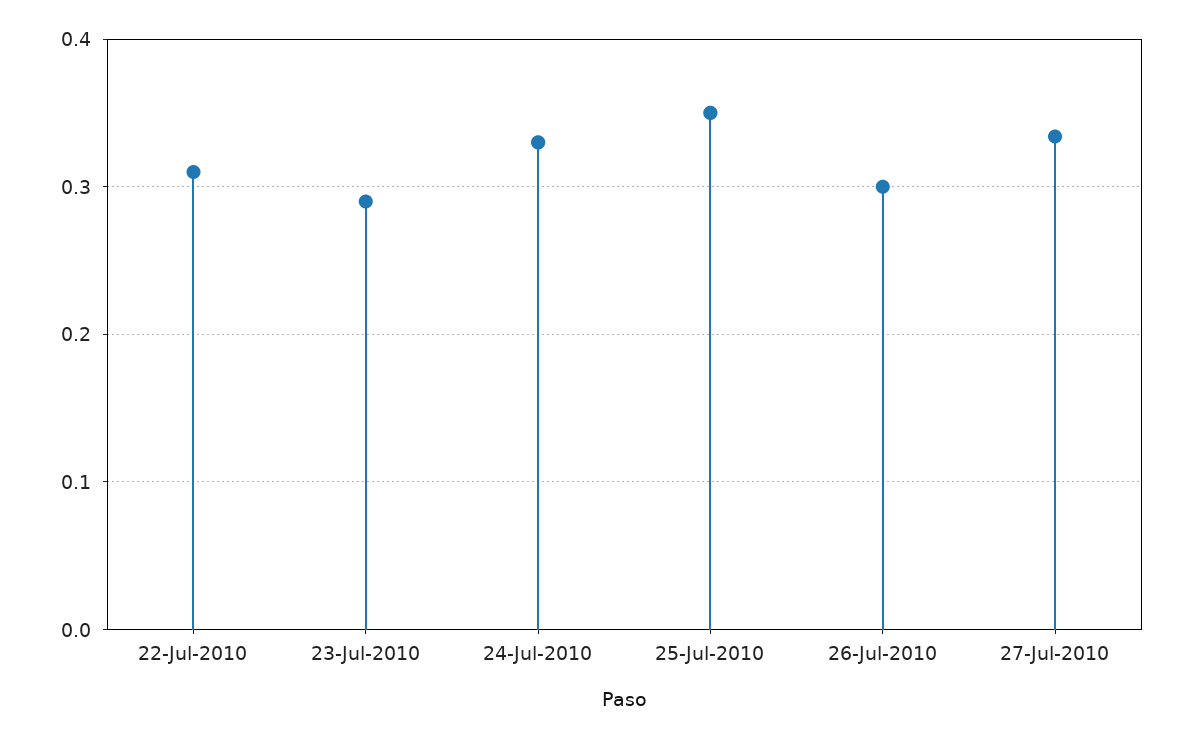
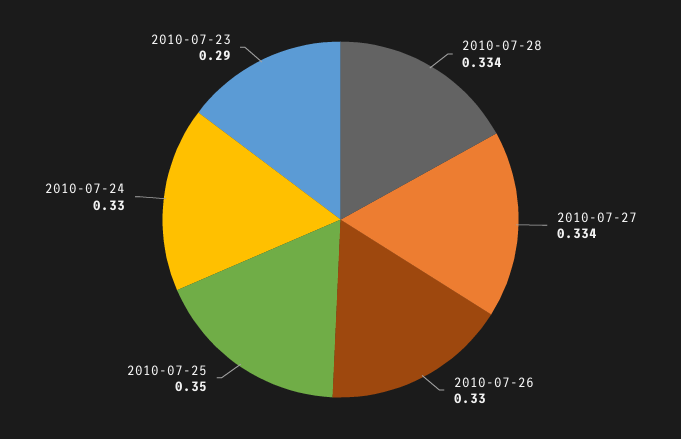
22-Jul-2010: 0.31 -> none
26-Jul-2010: 0.3 -> 0.33
2010-07-28: none -> 0.334

